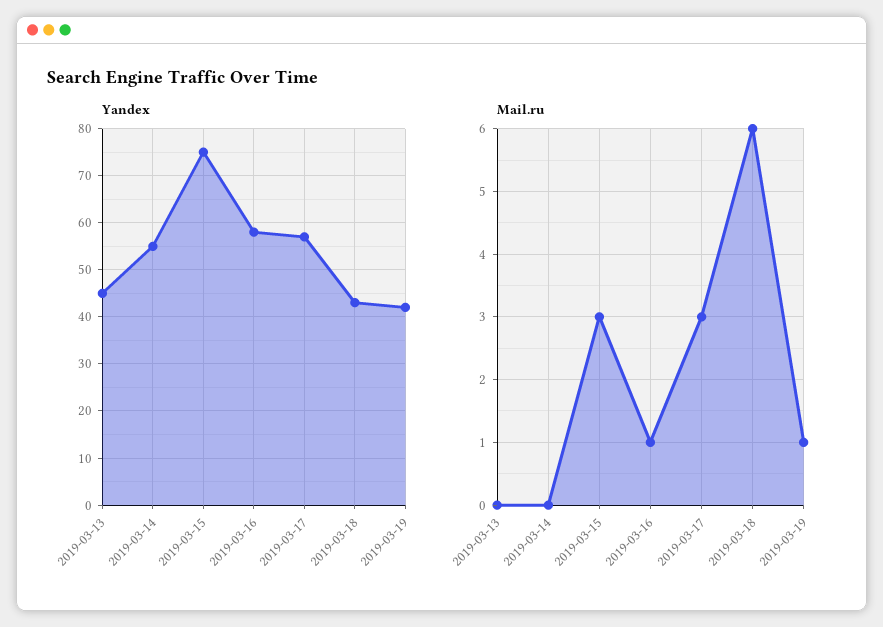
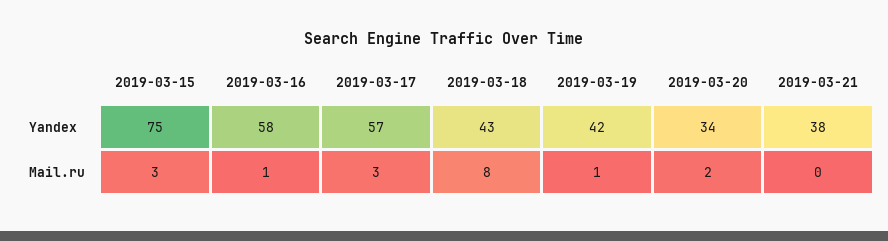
Yandex, 2019-03-13: 45 -> none
Yandex, 2019-03-14: 55 -> none
Mail.ru, 2019-03-13: 0 -> none
Mail.ru, 2019-03-14: 0 -> none
Mail.ru, 2019-03-18: 6 -> 8
Yandex, 2019-03-20: none -> 34
Yandex, 2019-03-21: none -> 38
Mail.ru, 2019-03-20: none -> 2
Mail.ru, 2019-03-21: none -> 0

